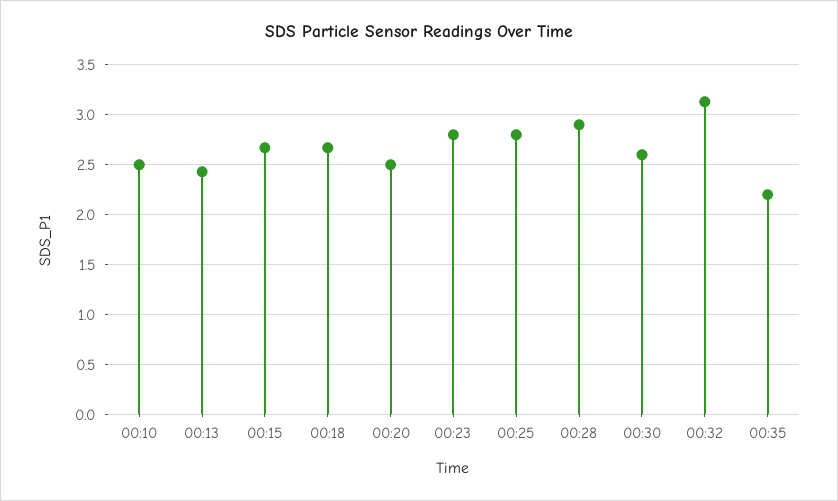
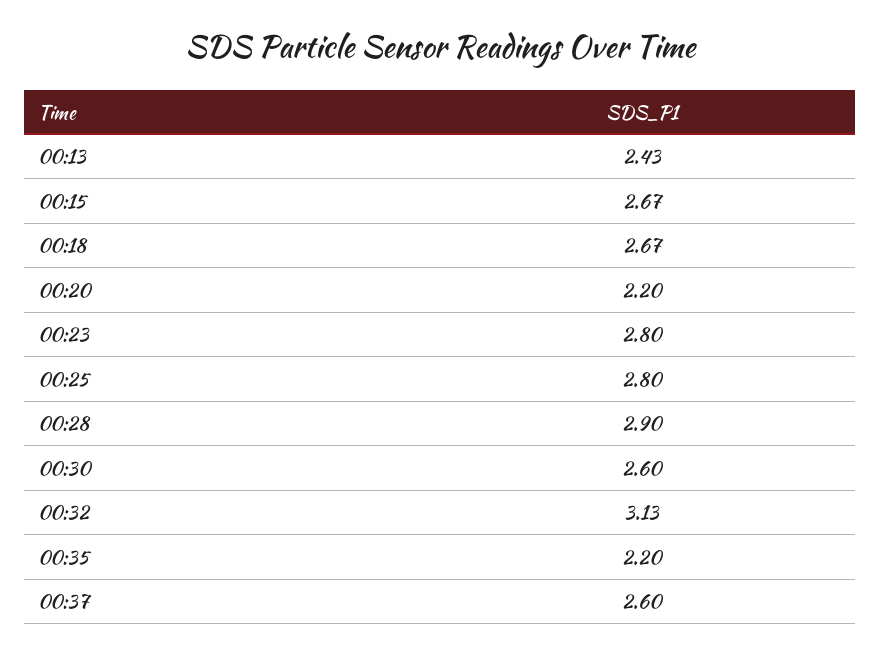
00:10: 2.5 -> none
00:20: 2.5 -> 2.2
00:37: none -> 2.6

